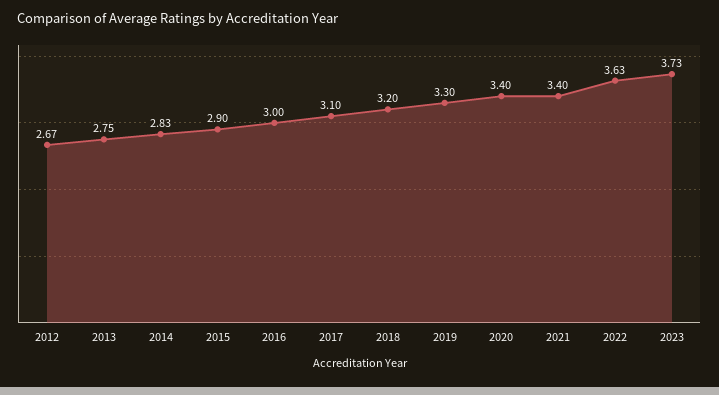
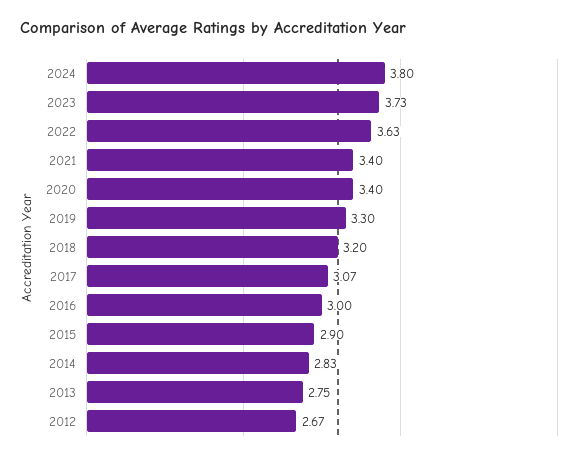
2017: 3.1 -> 3.07
2024: none -> 3.8

